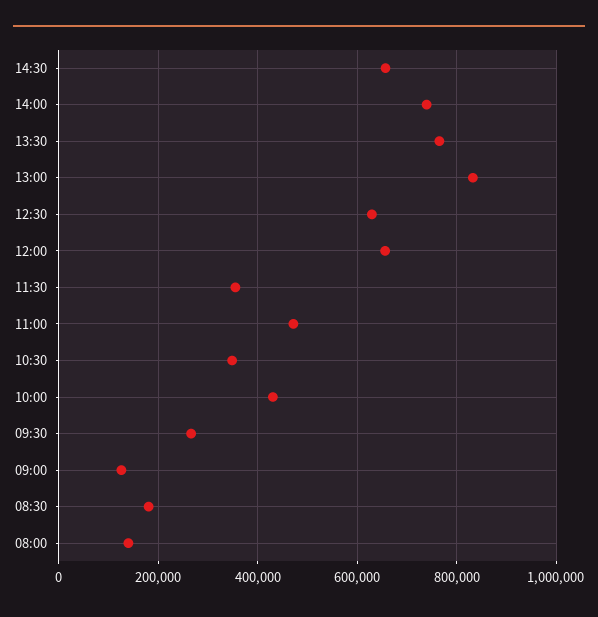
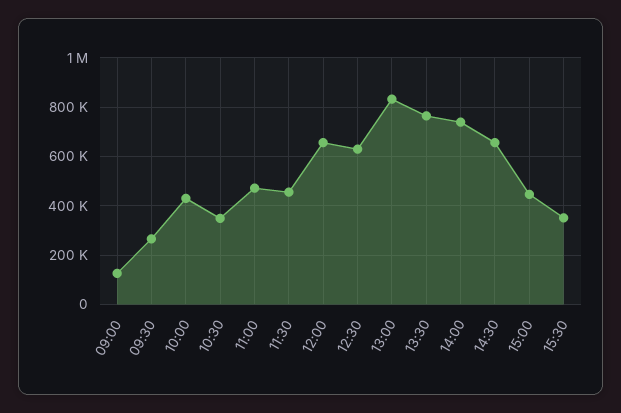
11:30: 360000 -> 450000
08:30: 180000 -> none
08:00: 140000 -> none
15:00: none -> 450000
15:30: none -> 350000

